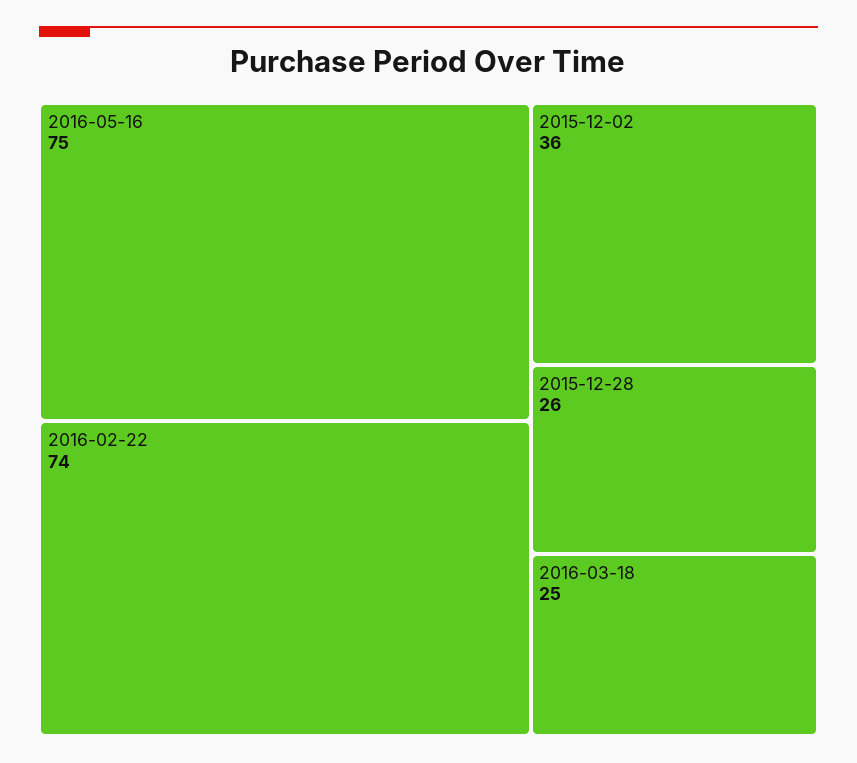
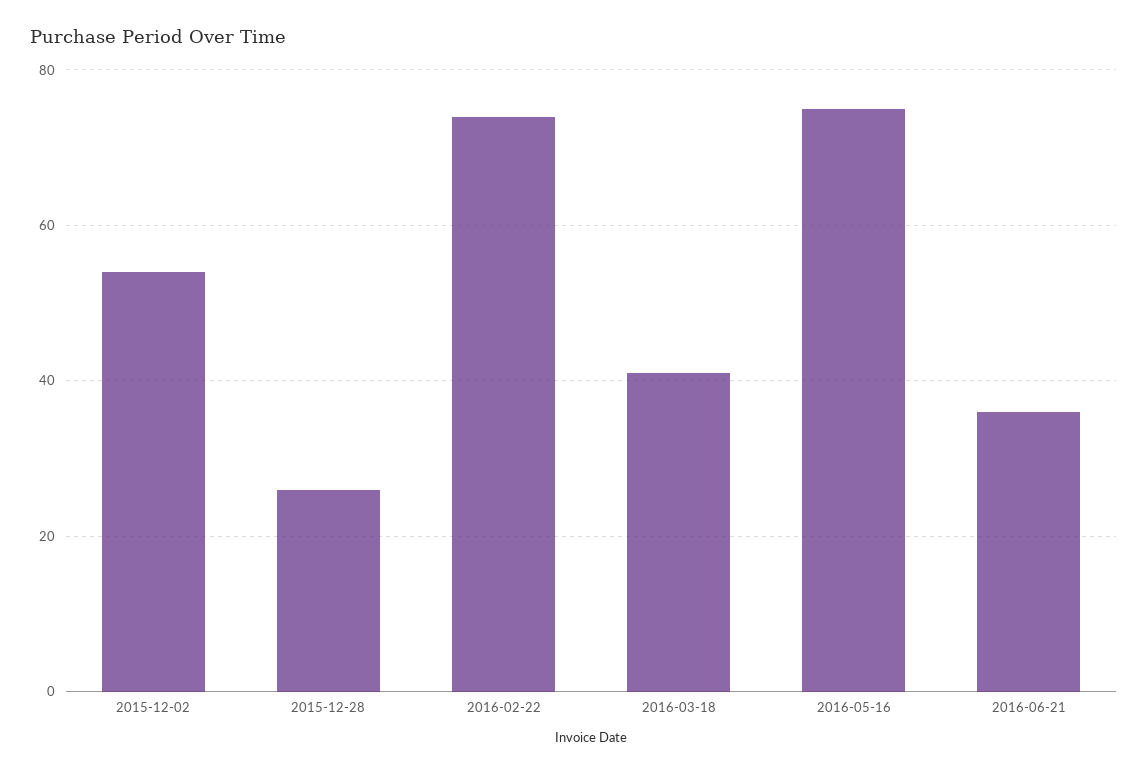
2015-12-02: 36 -> 55
2016-03-18: 25 -> 40
2016-06-21: none -> 35

